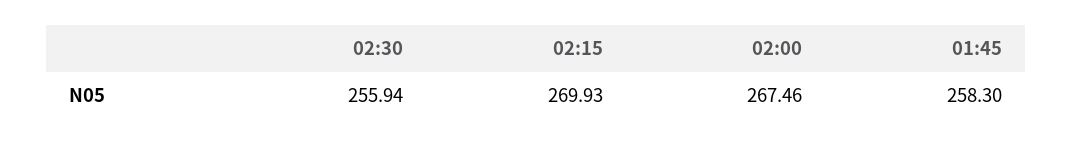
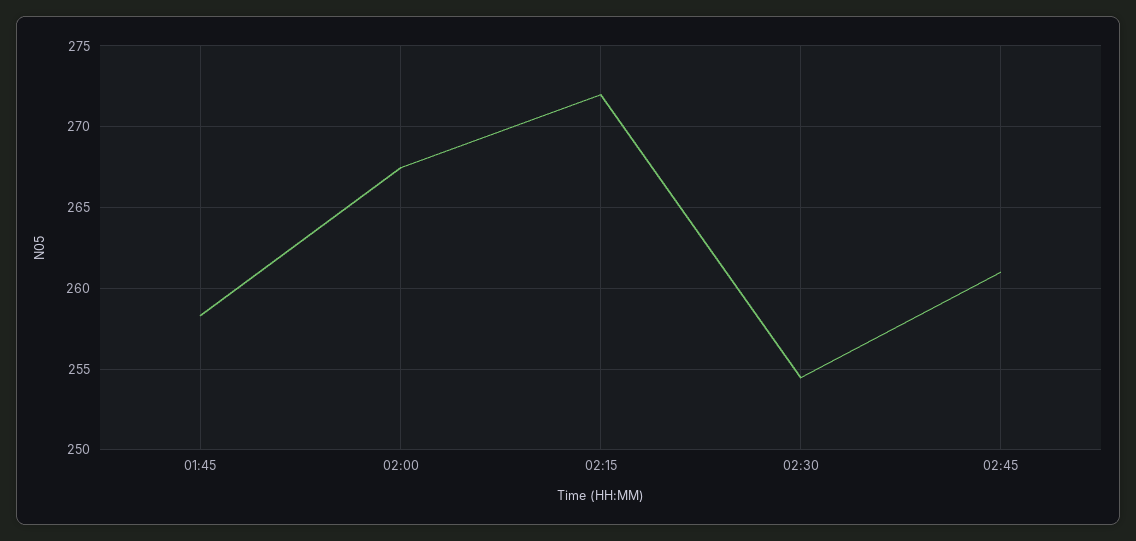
02:30: 255.94 -> 254.5
02:15: 269.93 -> 272
02:45: none -> 261

